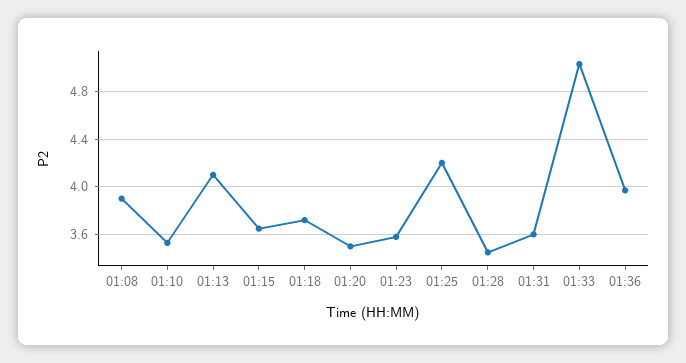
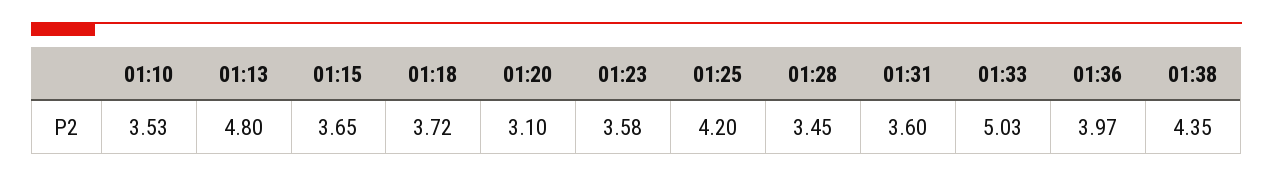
01:08: 3.9 -> none
01:13: 4.1 -> 4.8
01:20: 3.5 -> 3.1
01:38: none -> 4.35

